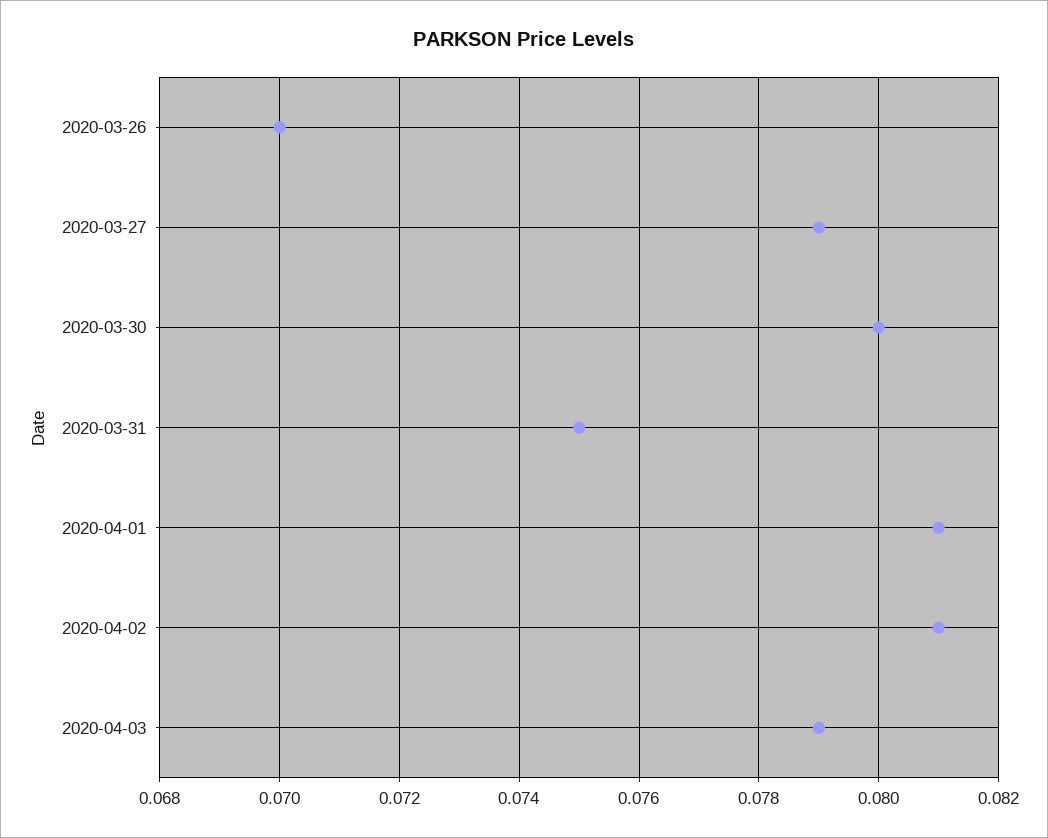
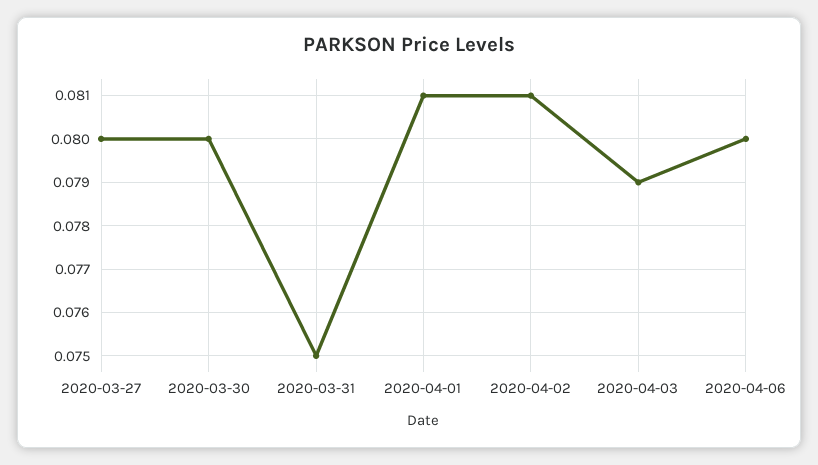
2020-03-26: 0.07 -> none
2020-03-27: 0.079 -> 0.08
2020-04-06: none -> 0.08

